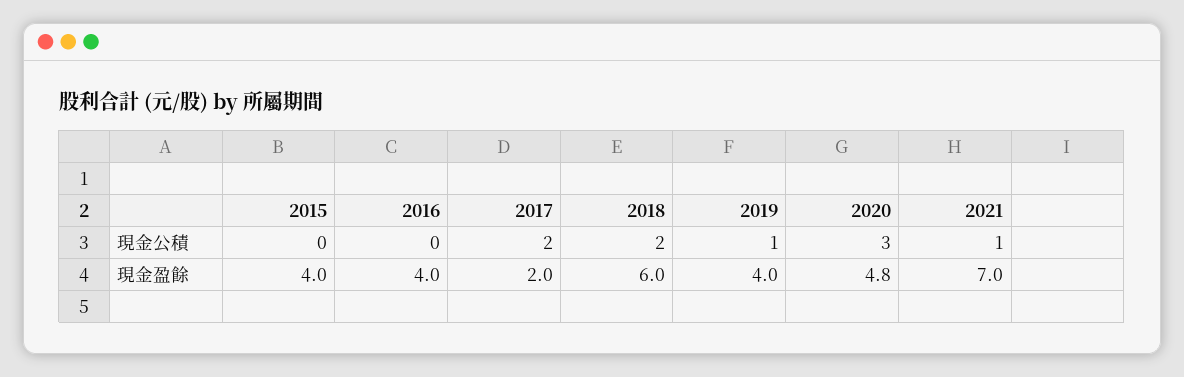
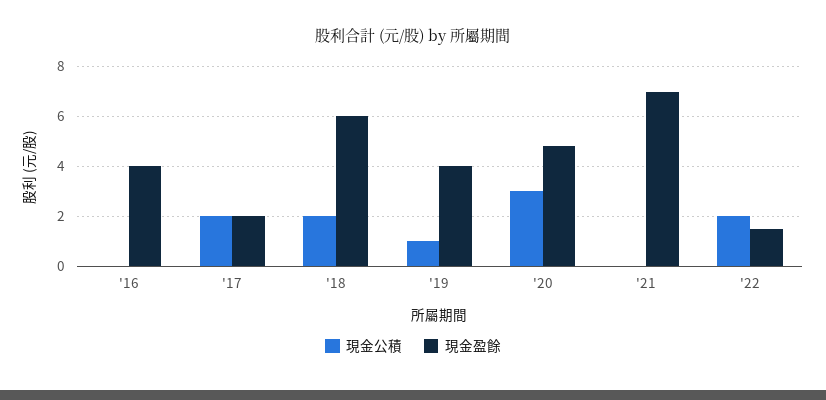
現金公積, 2015: 0 -> none
現金公積, 2021: 1 -> 0
現金盈餘, 2015: 4 -> none
現金公積, '22: none -> 2
現金盈餘, '22: none -> 1.5

